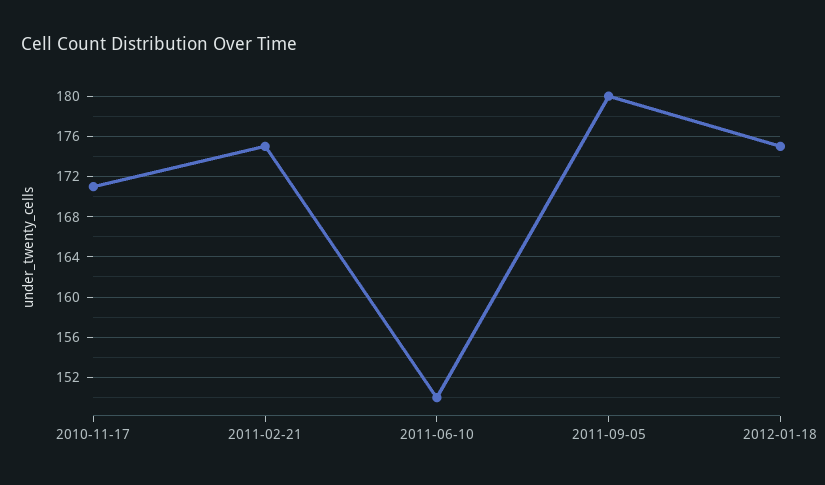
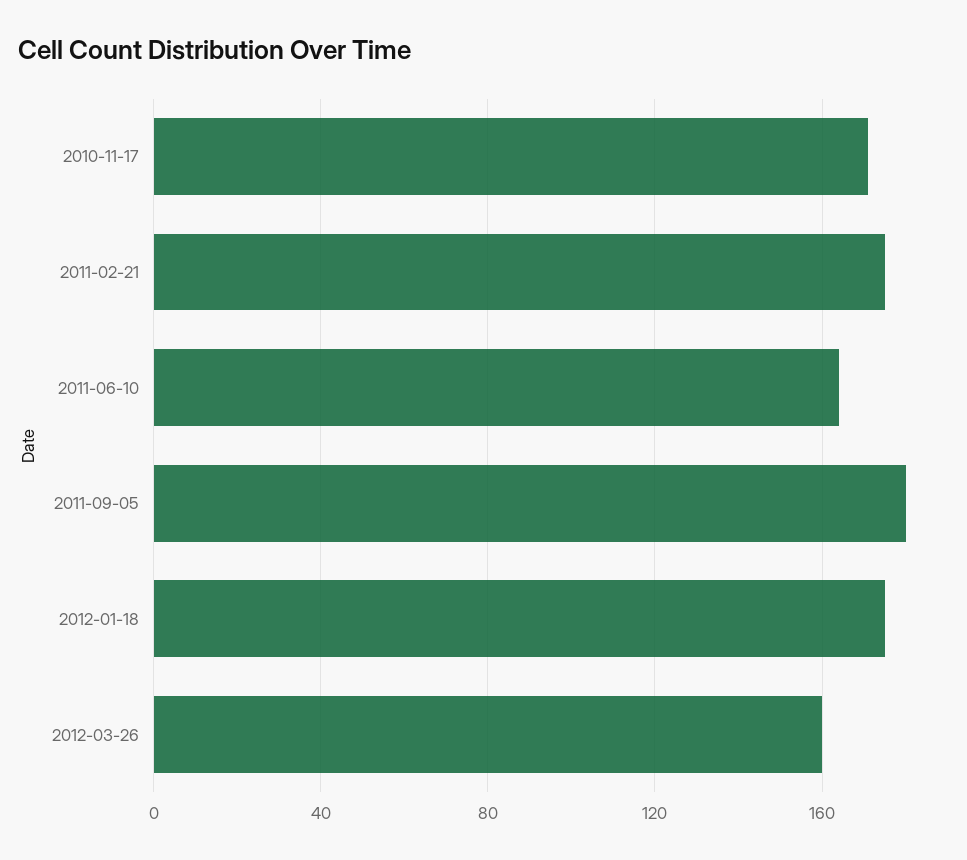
2011-06-10: 150 -> 165
2012-03-26: none -> 160

